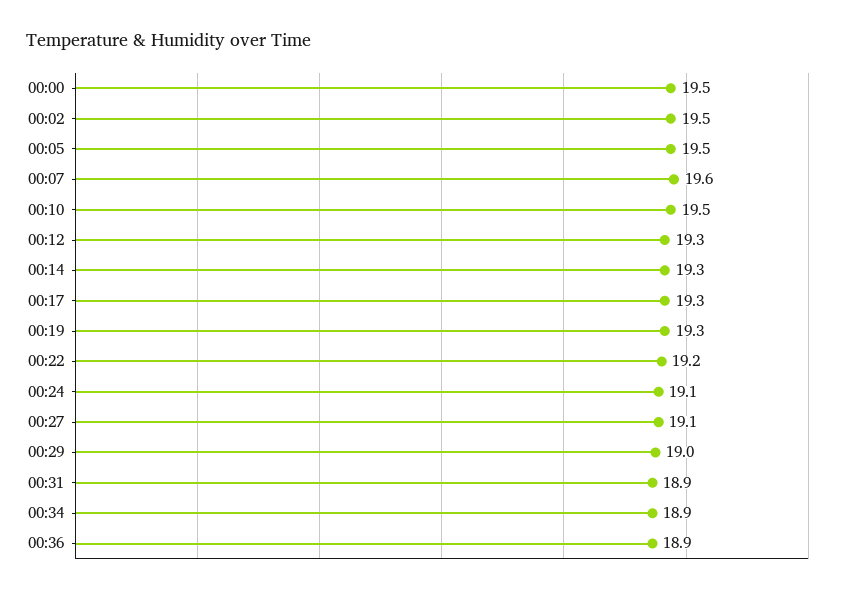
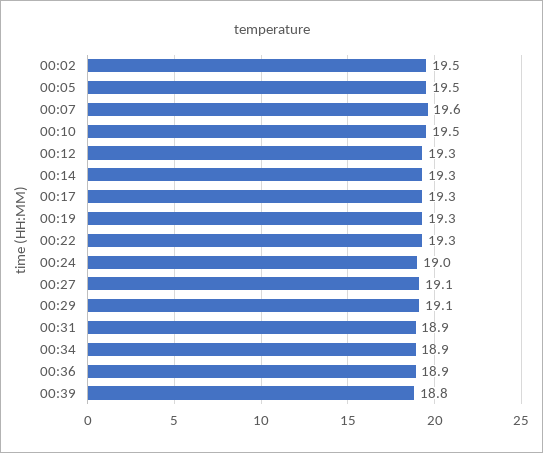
00:00: 19.5 -> none
00:22: 19.2 -> 19.3
00:24: 19.1 -> 19
00:29: 19 -> 19.1
00:39: none -> 18.8

